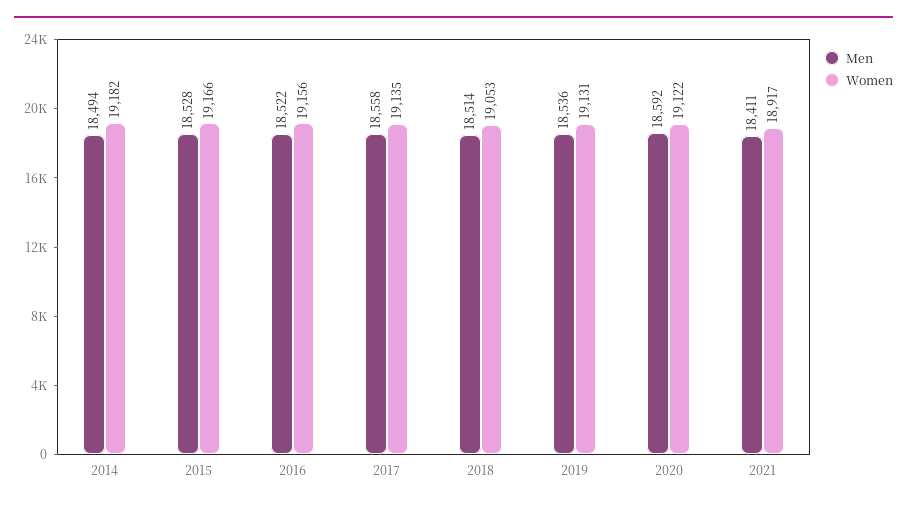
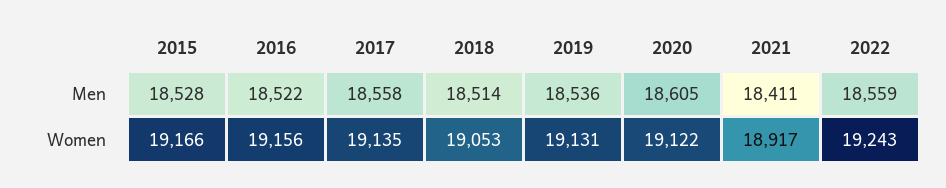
Men, 2014: 18494 -> none
Women, 2014: 19182 -> none
Men, 2020: 18592 -> 18605
Men, 2022: none -> 18559
Women, 2022: none -> 19243

